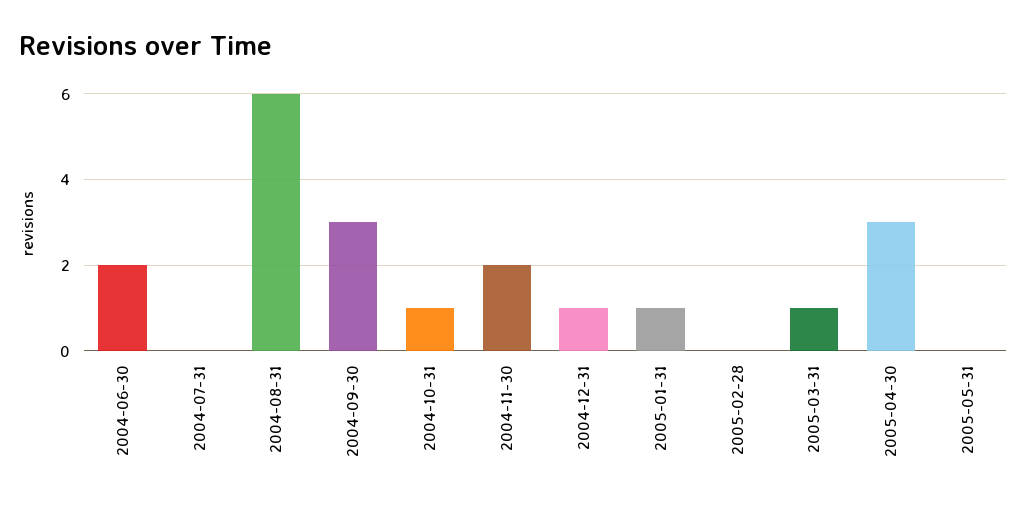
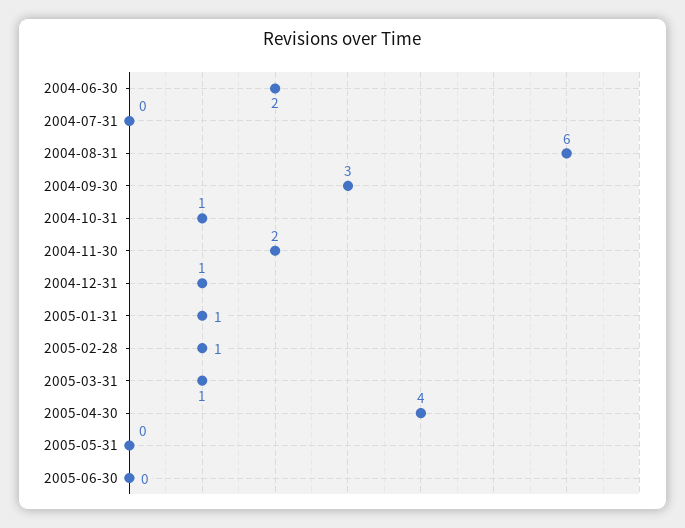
2005-02-28: 0 -> 1
2005-04-30: 3 -> 4
2005-06-30: none -> 0

